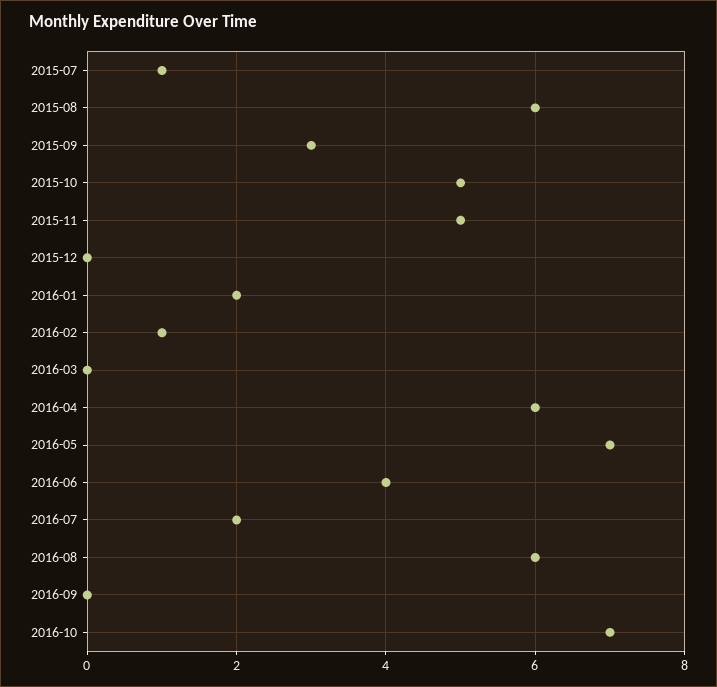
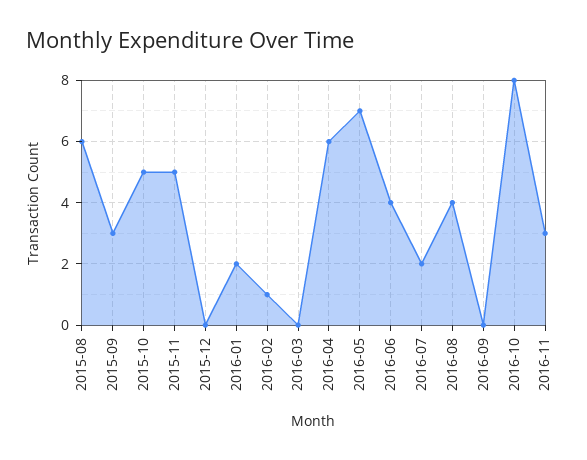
2015-07: 1 -> none
2016-08: 6 -> 4
2016-10: 7 -> 8
2016-11: none -> 3

